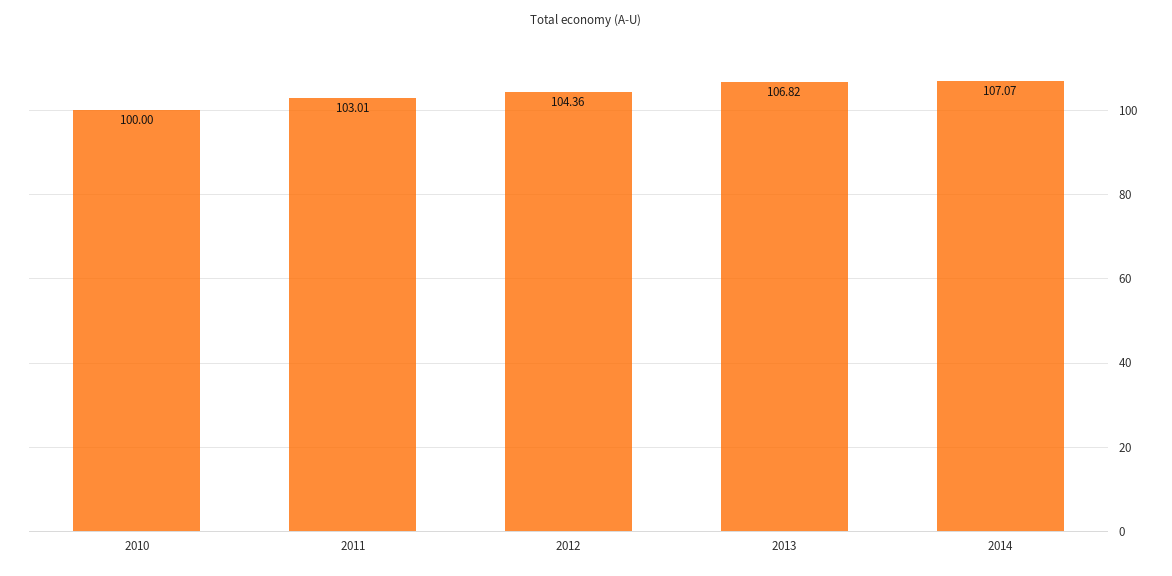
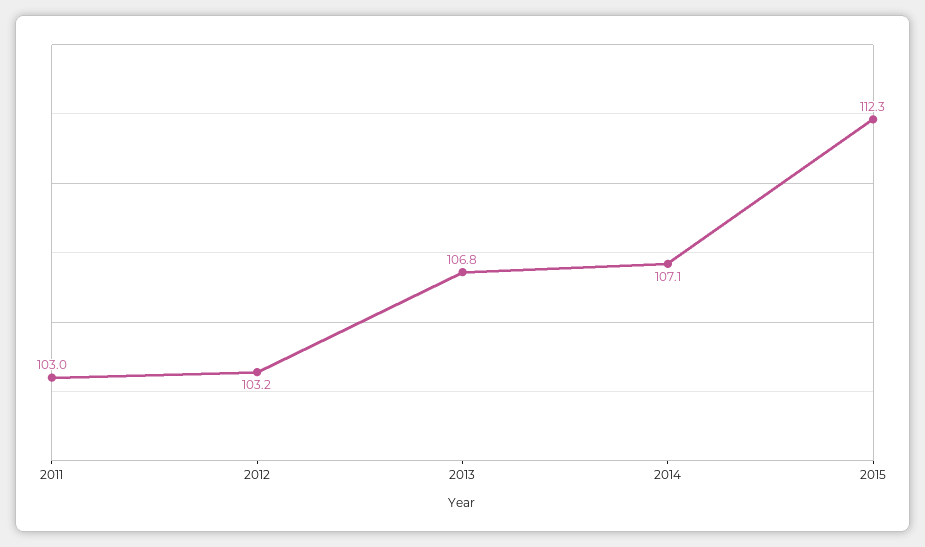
2010: 100 -> none
2012: 104.36 -> 103.2
2015: none -> 112.3

